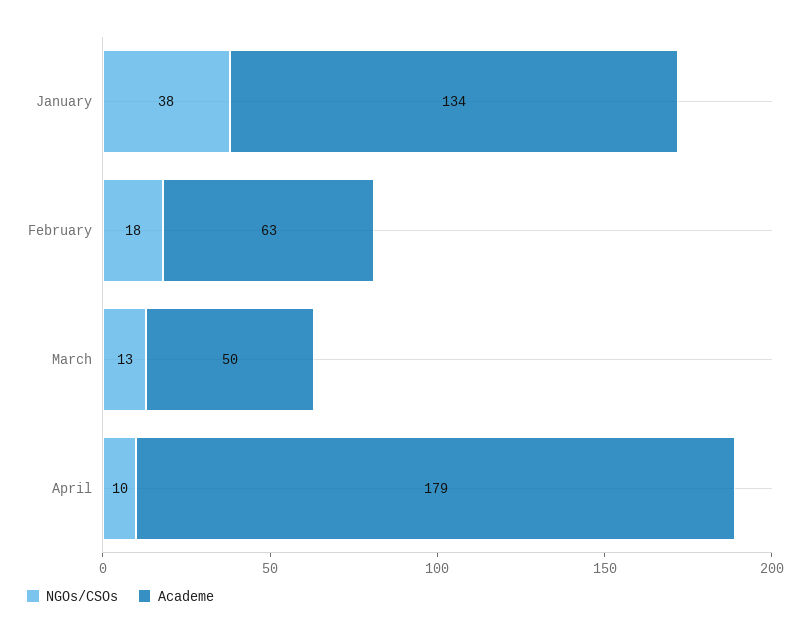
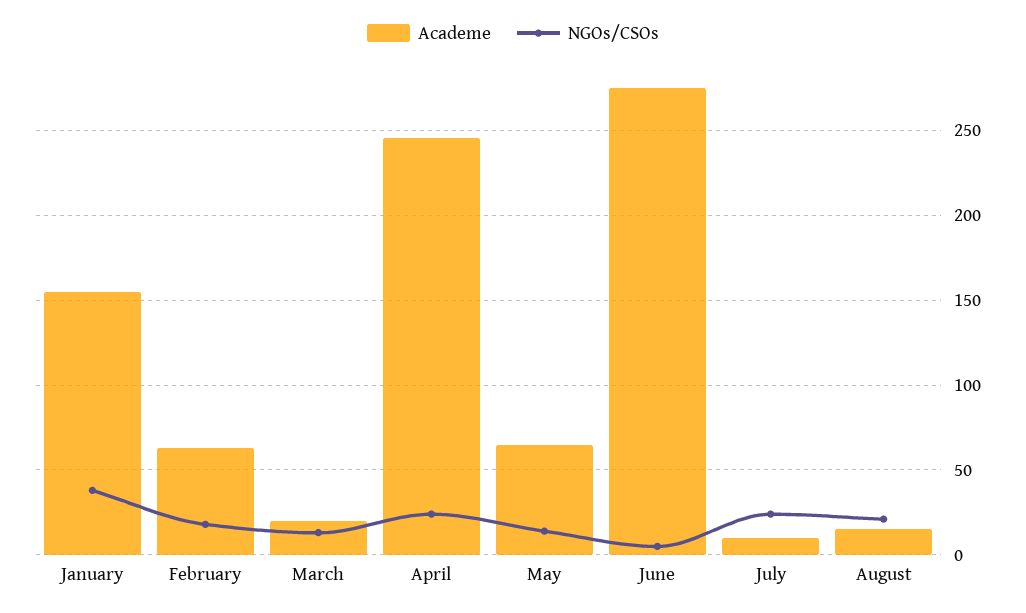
Academe, January: 134 -> 155
Academe, March: 50 -> 20
NGOs/CSOs, April: 10 -> 25
Academe, April: 179 -> 245
Academe, May: none -> 65
NGOs/CSOs, May: none -> 15
Academe, June: none -> 275
NGOs/CSOs, June: none -> 5
Academe, July: none -> 10
NGOs/CSOs, July: none -> 25
Academe, August: none -> 15
NGOs/CSOs, August: none -> 20

